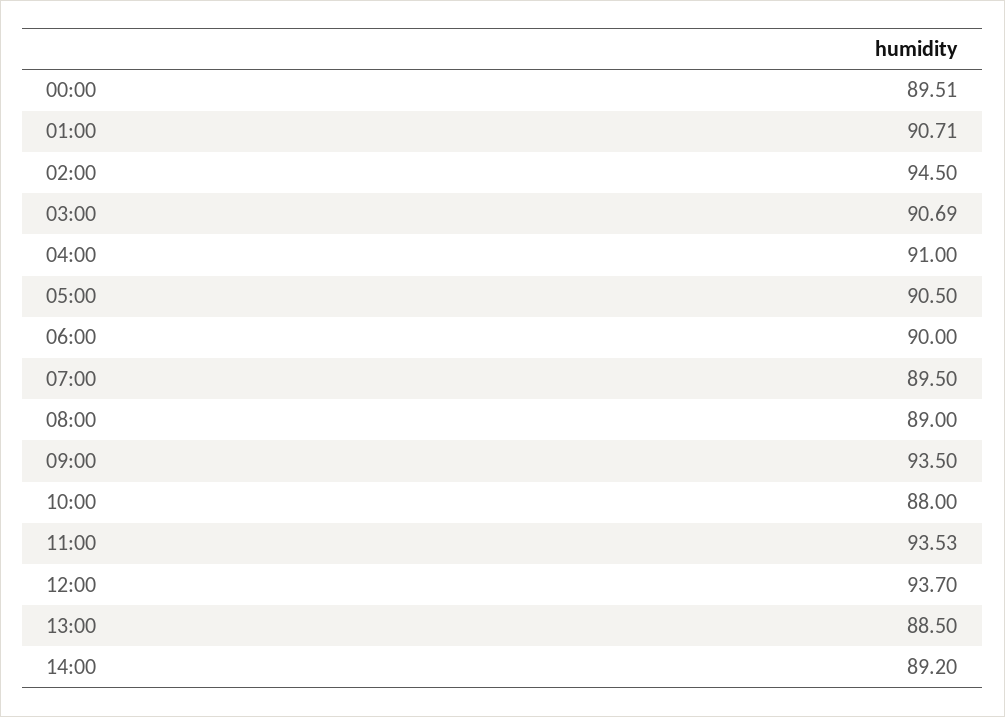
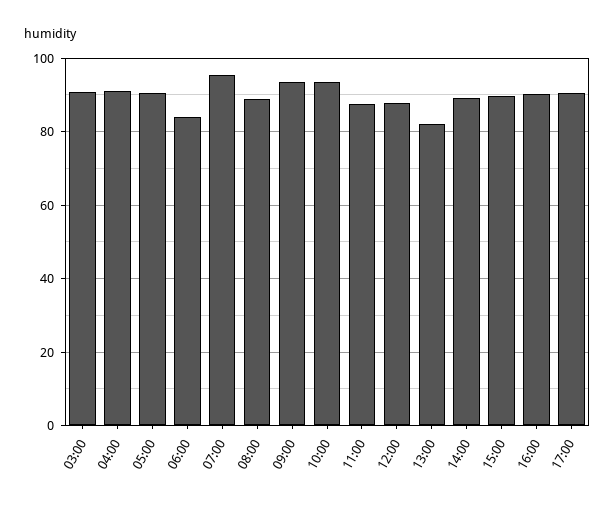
00:00: 89.51 -> none
01:00: 90.71 -> none
02:00: 94.5 -> none
06:00: 90 -> 84
07:00: 89.5 -> 96
10:00: 88 -> 94
11:00: 93.53 -> 88
12:00: 93.7 -> 88
13:00: 88.5 -> 82
15:00: none -> 90
16:00: none -> 90
17:00: none -> 90

